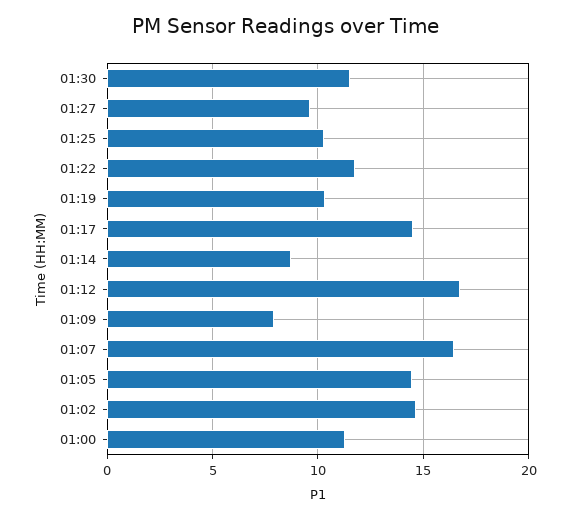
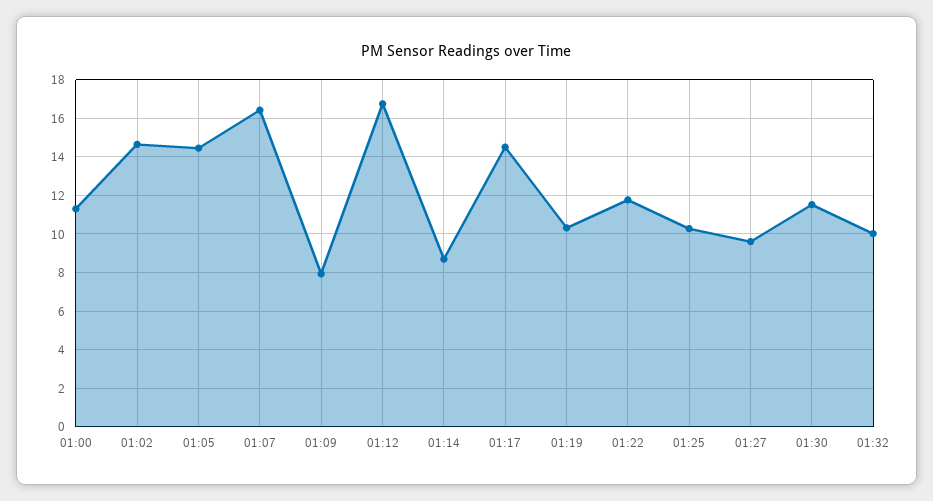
01:32: none -> 10

